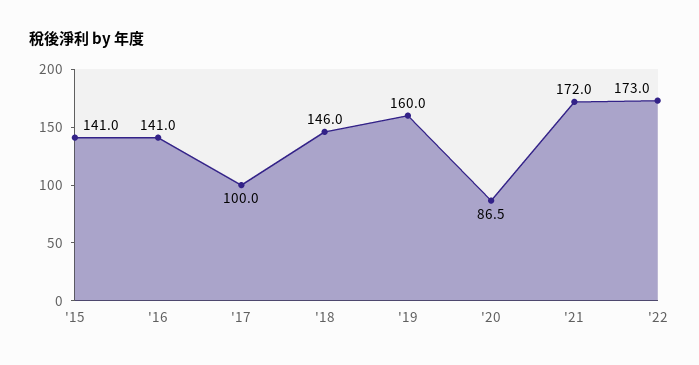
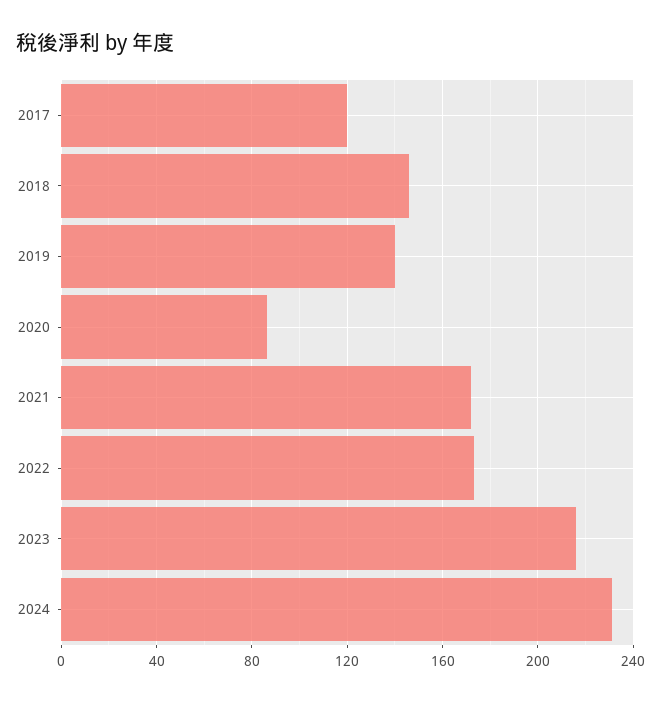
'15: 141 -> none
'16: 141 -> none
'17: 100 -> 120
'19: 160 -> 140
2023: none -> 215
2024: none -> 230

